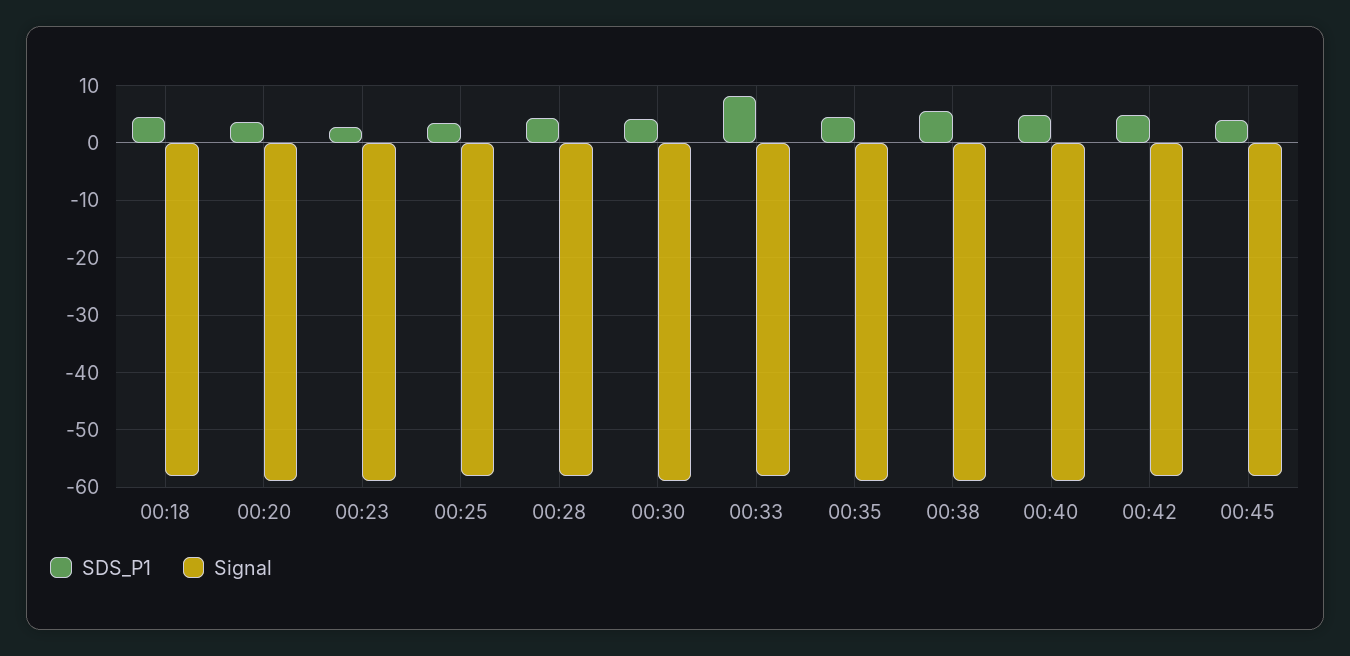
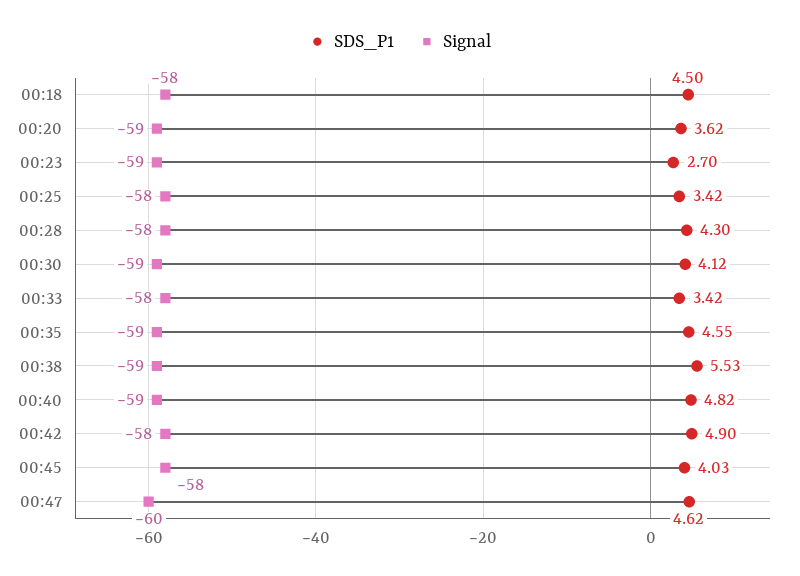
SDS_P1, 00:33: 8 -> 3.42
SDS_P1, 00:47: none -> 4.62
Signal, 00:47: none -> -60

